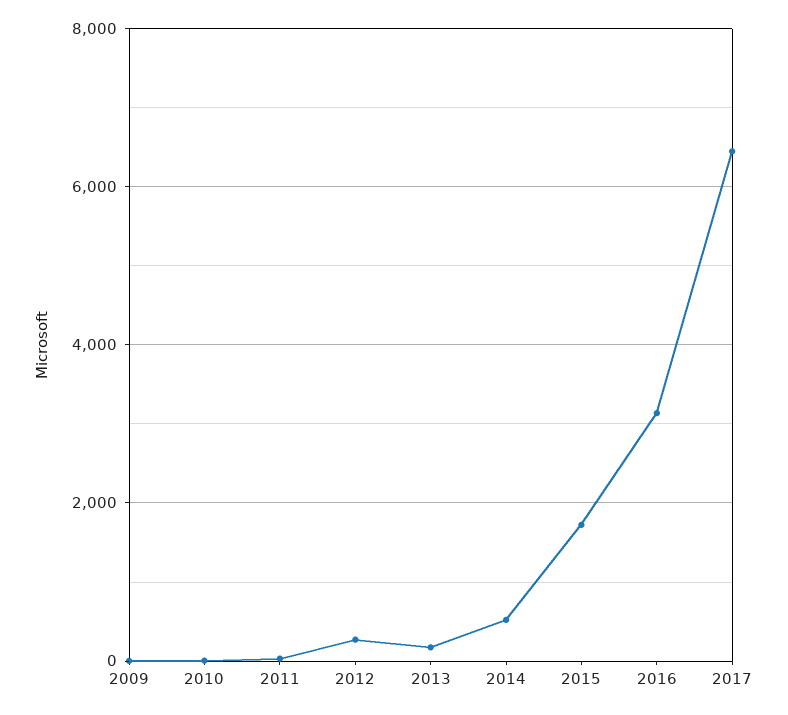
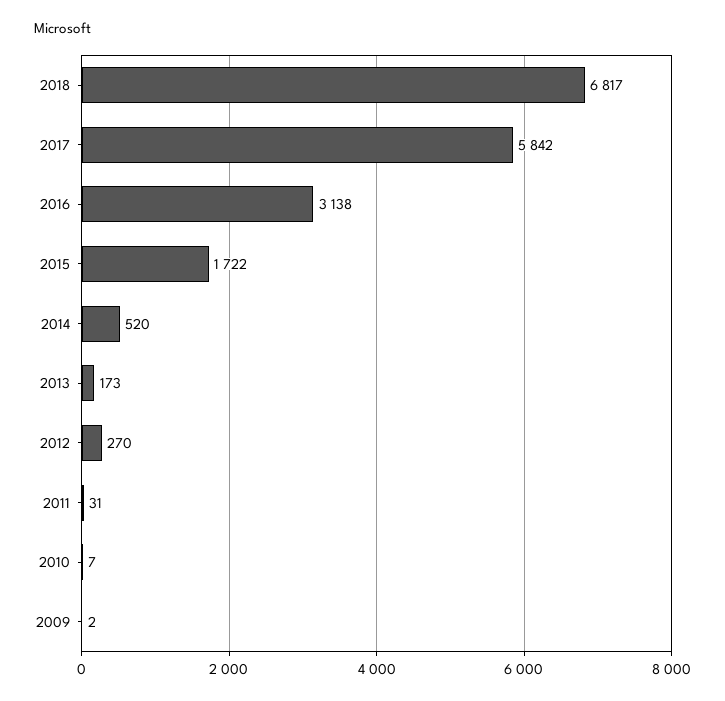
2017: 6400 -> 5842
2018: none -> 6817

